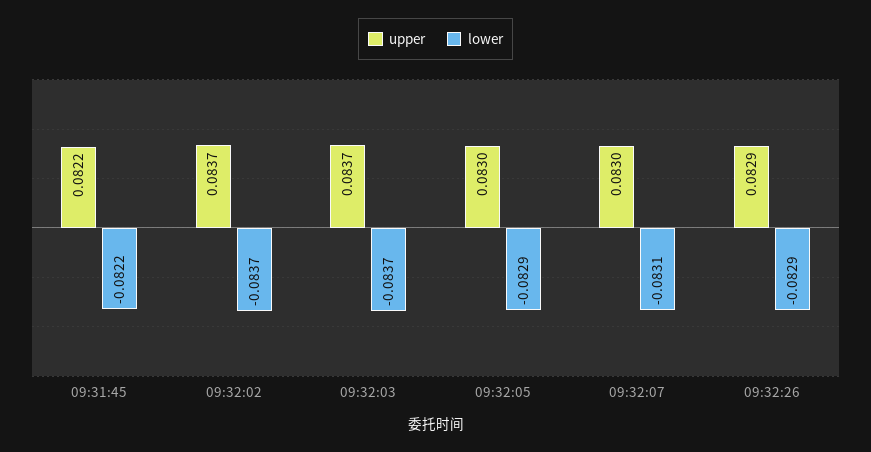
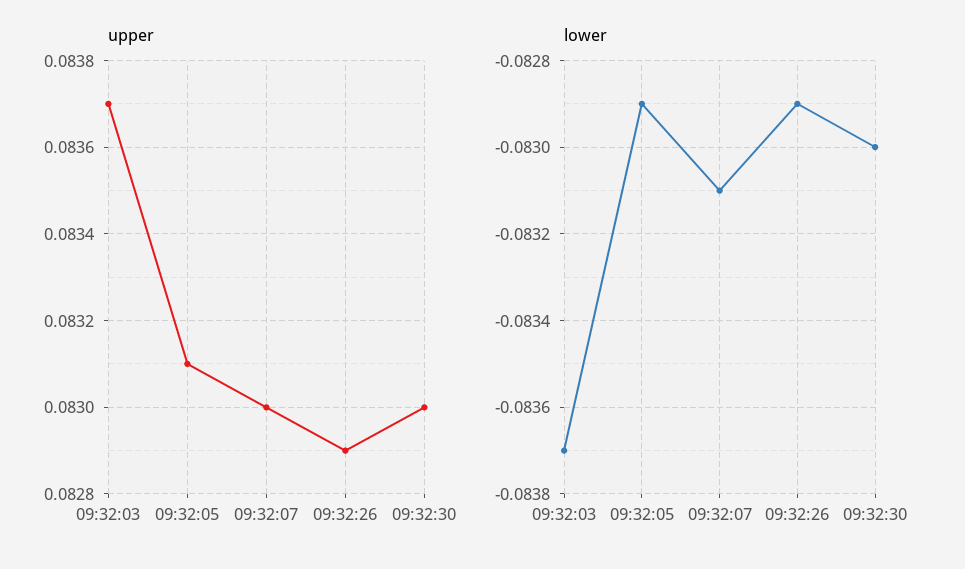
upper, 09:31:45: 0.0822 -> none
lower, 09:31:45: -0.0822 -> none
upper, 09:32:02: 0.0837 -> none
lower, 09:32:02: -0.0837 -> none
upper, 09:32:05: 0.083 -> 0.0831
upper, 09:32:30: none -> 0.083
lower, 09:32:30: none -> -0.083

